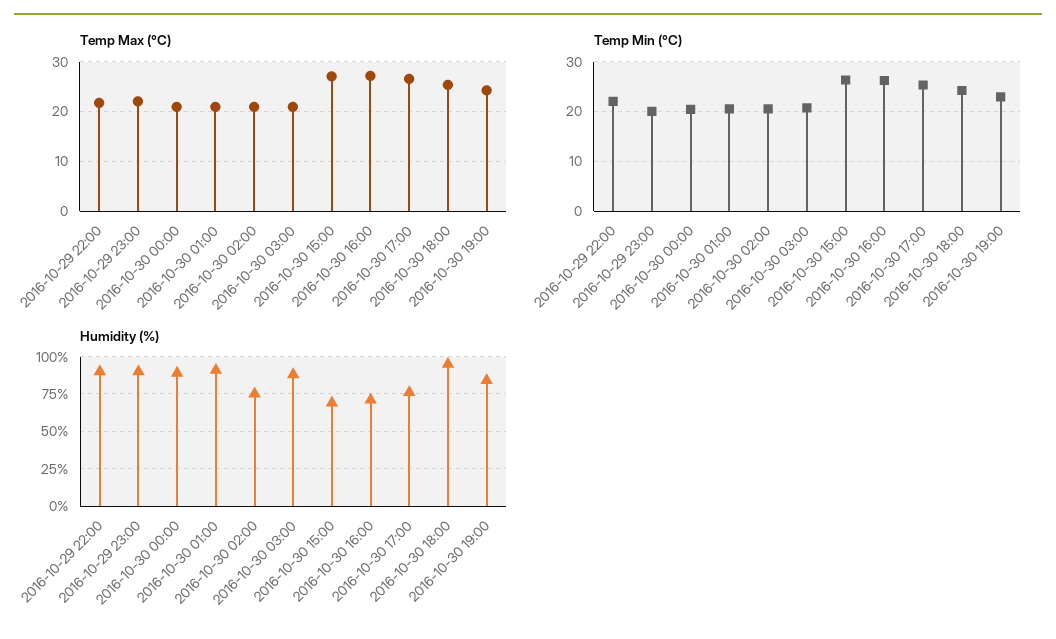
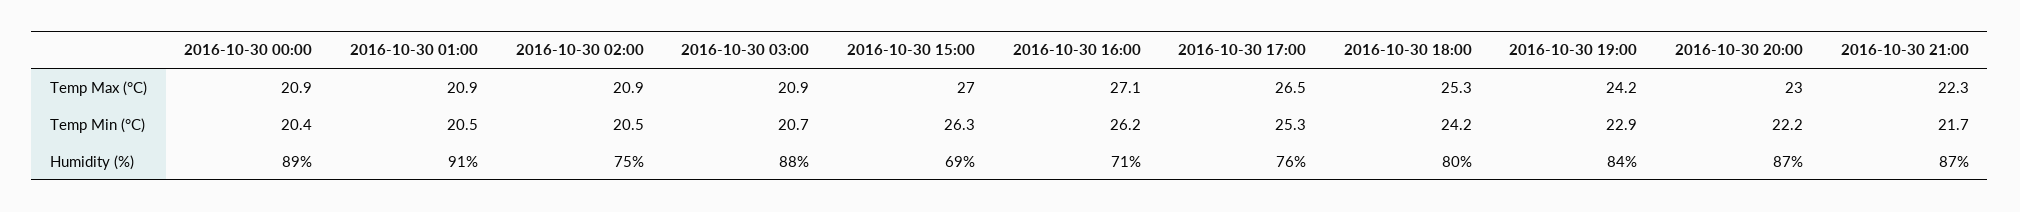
Temp Max (°C), 2016-10-29 22:00: 22 -> none
Temp Max (°C), 2016-10-29 23:00: 22 -> none
Temp Min (°C), 2016-10-29 22:00: 22 -> none
Temp Min (°C), 2016-10-29 23:00: 20 -> none
Humidity (%), 2016-10-29 22:00: 90 -> none
Humidity (%), 2016-10-29 23:00: 90 -> none
Humidity (%), 2016-10-30 18:00: 95 -> 80
Temp Max (°C), 2016-10-30 20:00: none -> 23
Temp Max (°C), 2016-10-30 21:00: none -> 22.3
Temp Min (°C), 2016-10-30 20:00: none -> 22.2
Temp Min (°C), 2016-10-30 21:00: none -> 21.7
Humidity (%), 2016-10-30 20:00: none -> 87
Humidity (%), 2016-10-30 21:00: none -> 87

